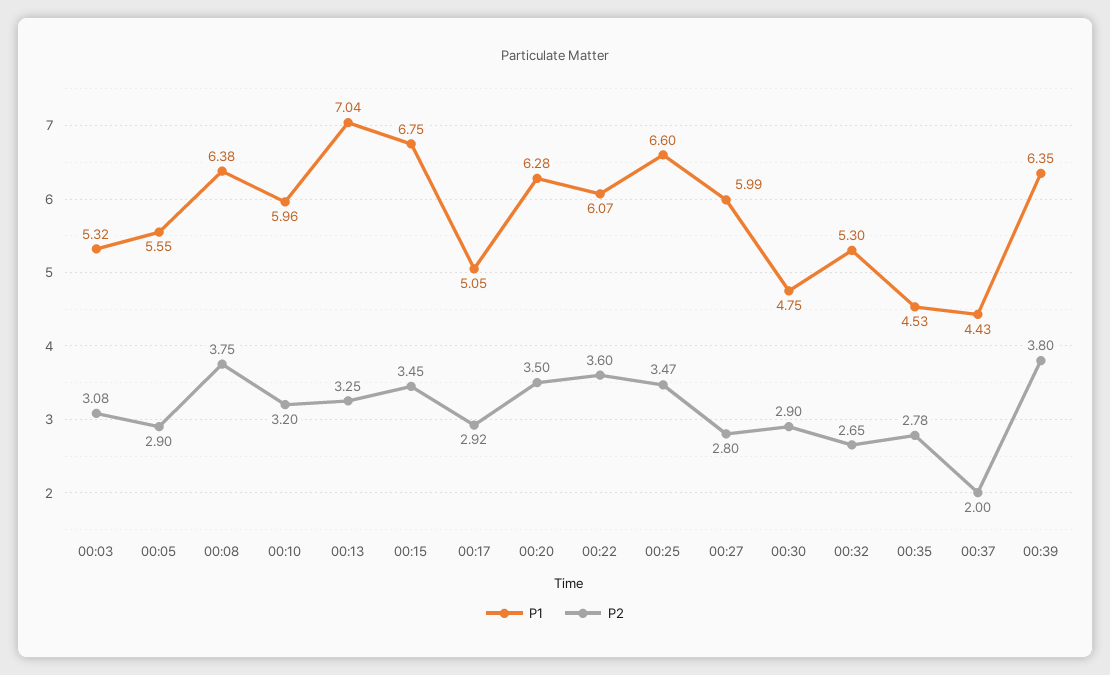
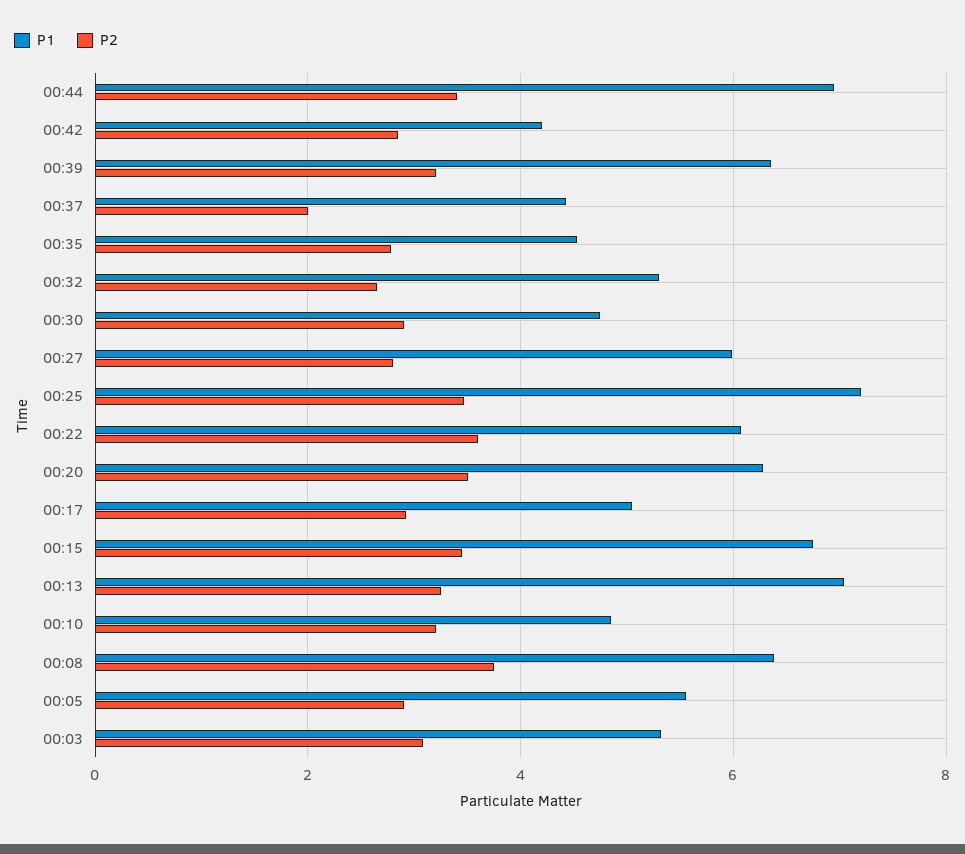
P1, 00:10: 5.96 -> 4.8
P1, 00:25: 6.6 -> 7.2
P2, 00:39: 3.8 -> 3.2
P1, 00:44: none -> 7
P2, 00:44: none -> 3.4
P1, 00:42: none -> 4.2
P2, 00:42: none -> 2.8

